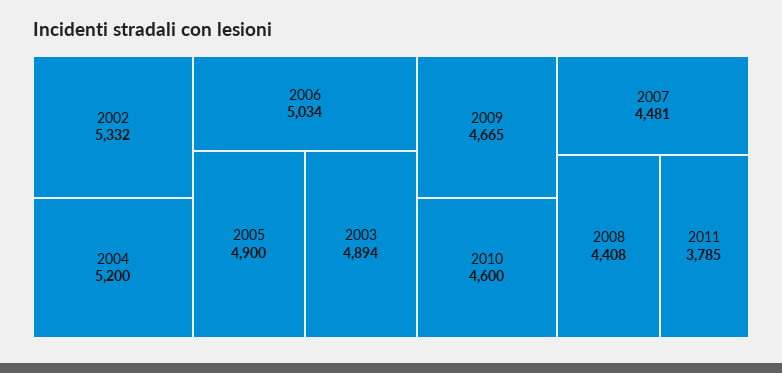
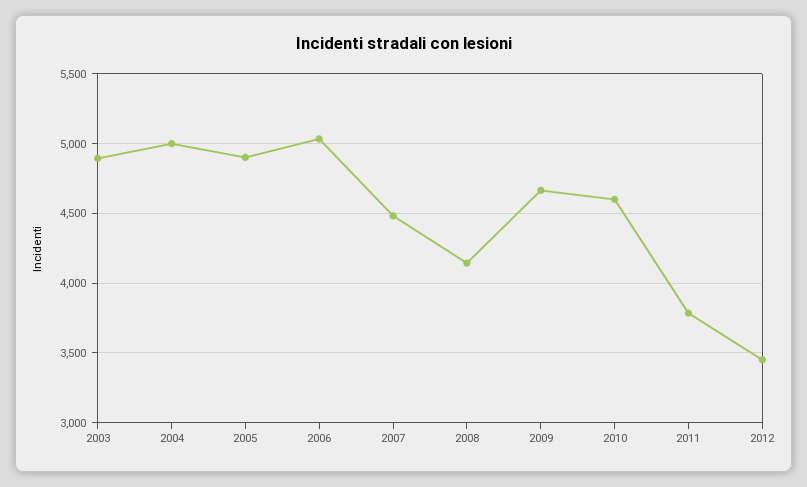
2002: 5332 -> none
2004: 5200 -> 5000
2008: 4408 -> 4150
2012: none -> 3450

